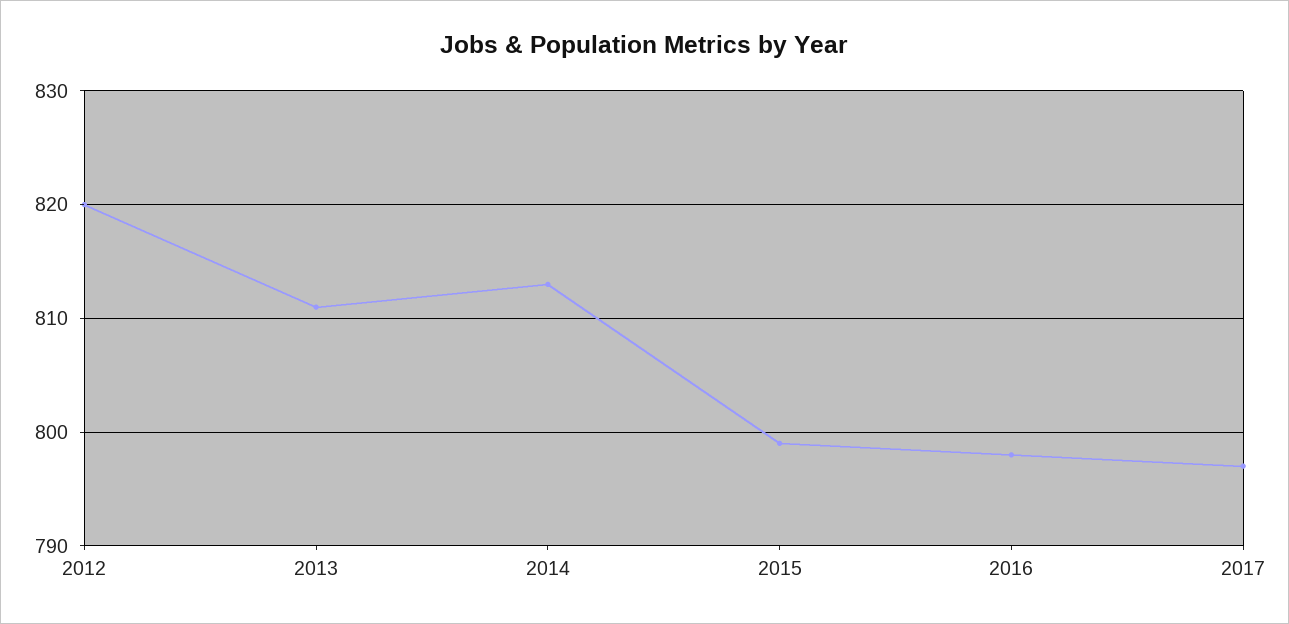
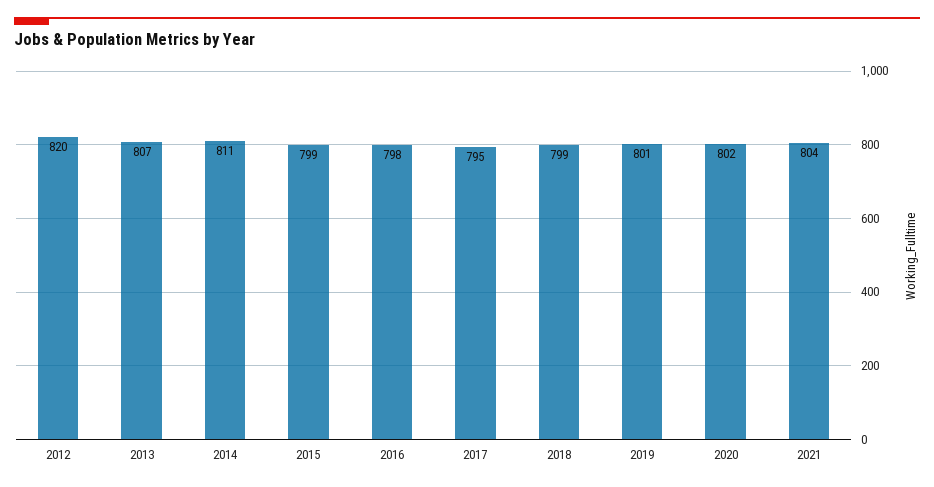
2013: 811 -> 807
2014: 813 -> 811
2017: 797 -> 795
2018: none -> 799
2019: none -> 801
2020: none -> 802
2021: none -> 804

